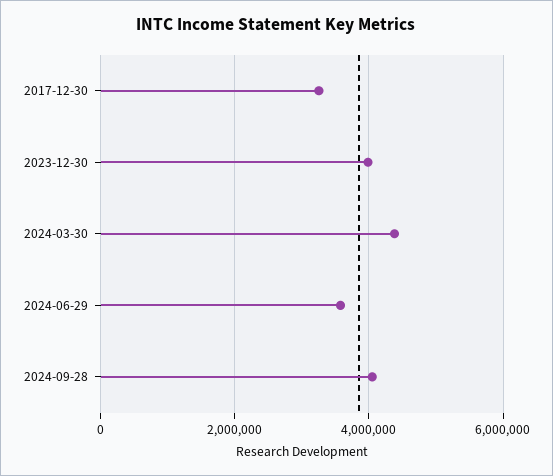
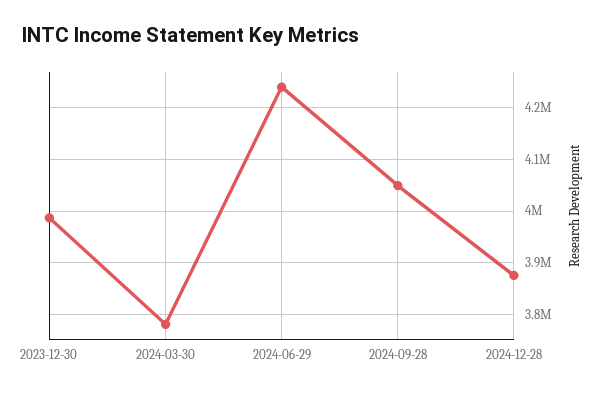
2017-12-30: 3200000 -> none
2024-03-30: 4400000 -> 3780000
2024-06-29: 3600000 -> 4240000
2024-12-28: none -> 3880000

